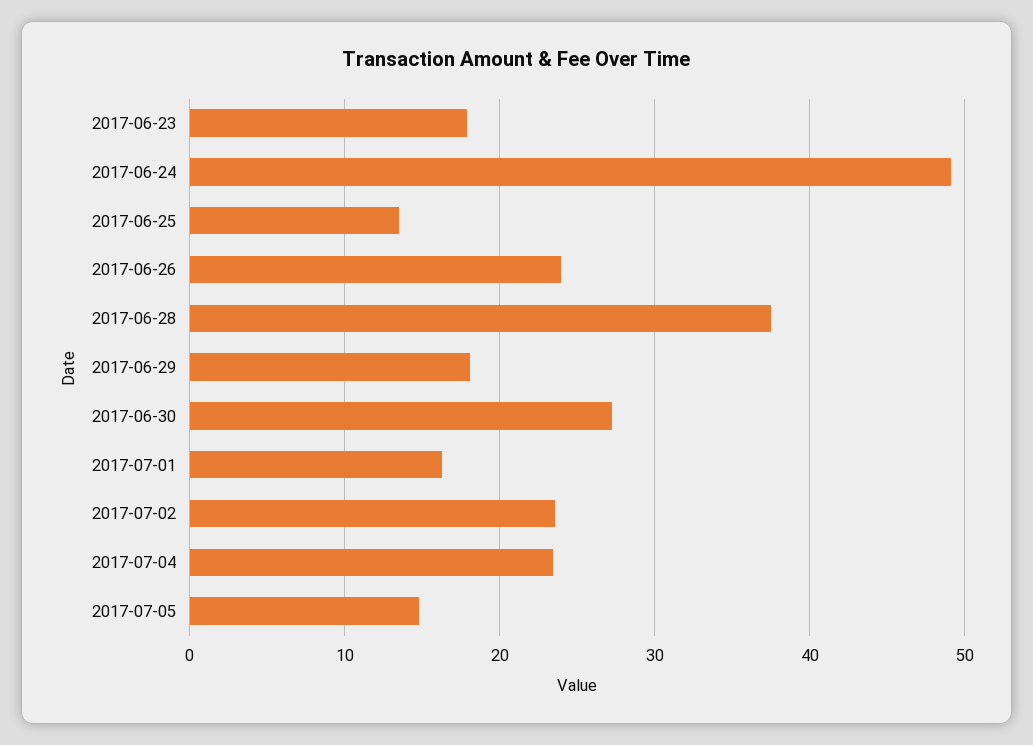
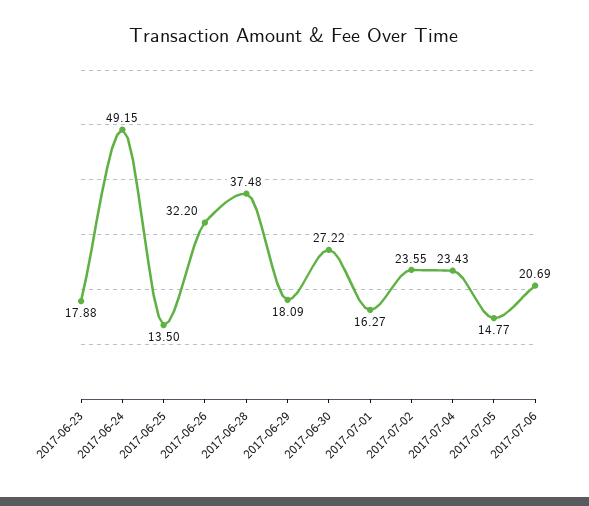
2017-06-26: 24 -> 32.2
2017-07-06: none -> 20.69

